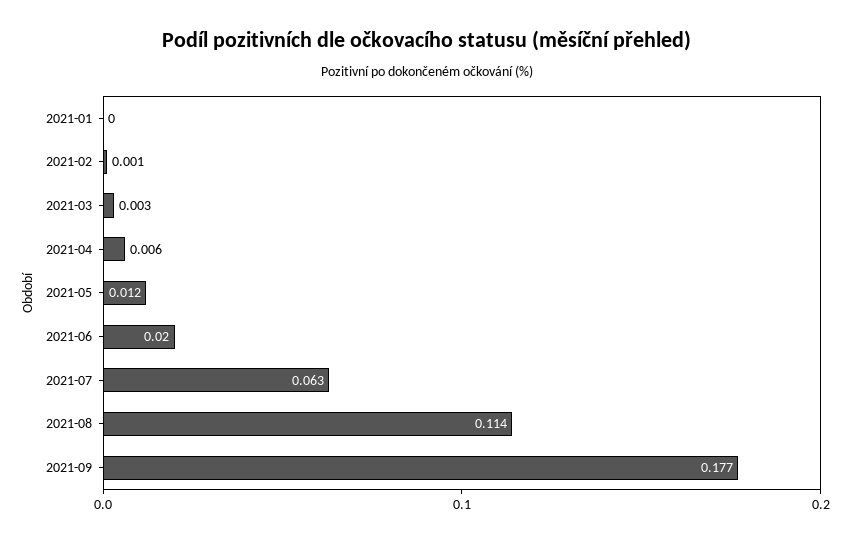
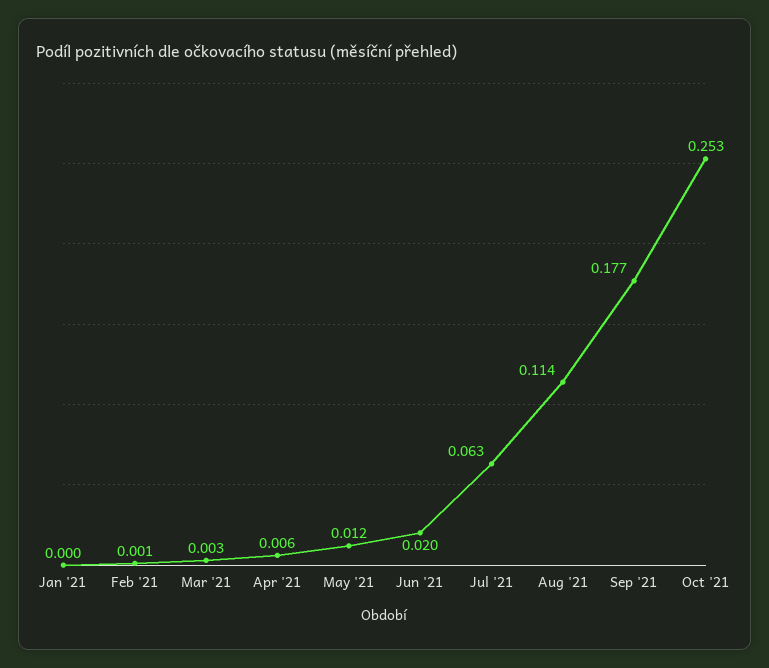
Oct '21: none -> 0.253

